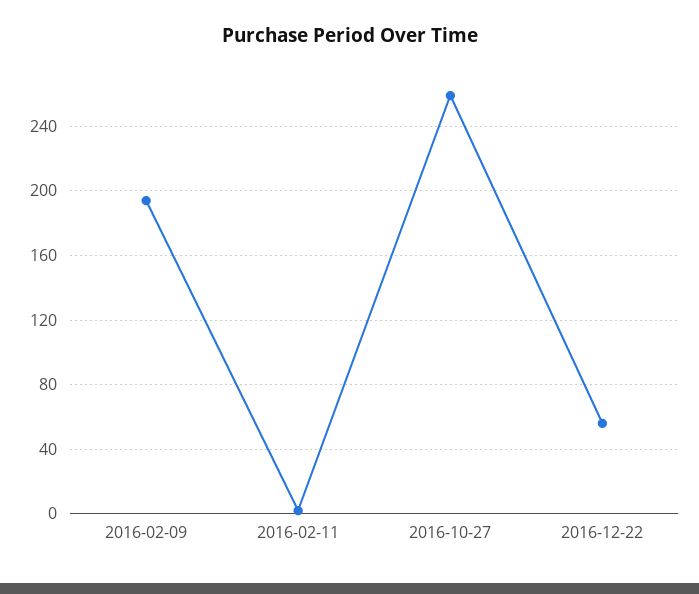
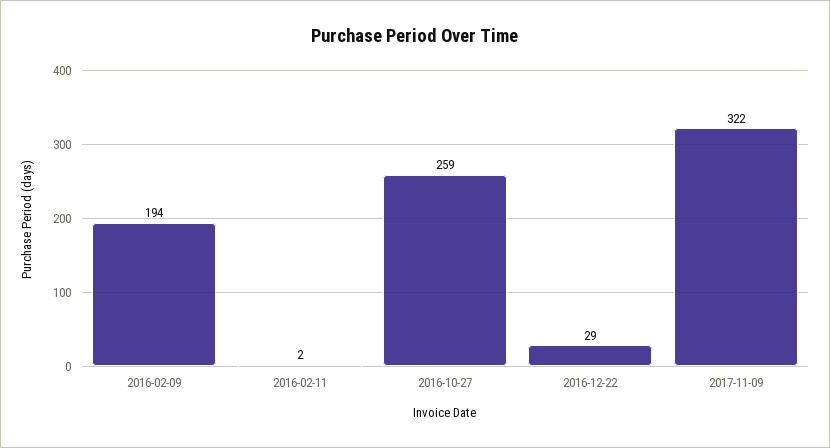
2016-12-22: 55 -> 29
2017-11-09: none -> 322

